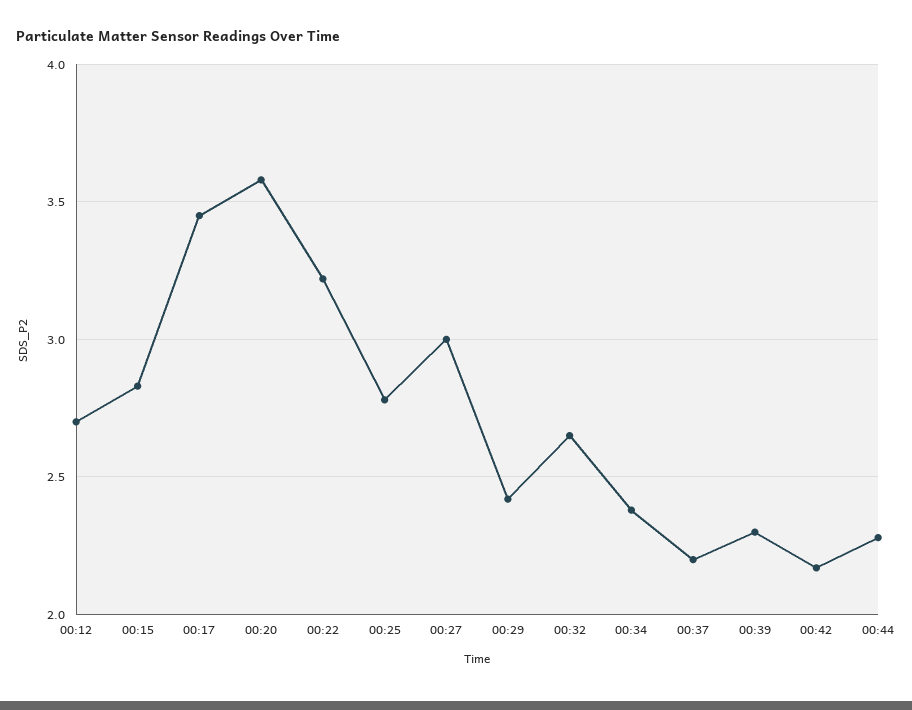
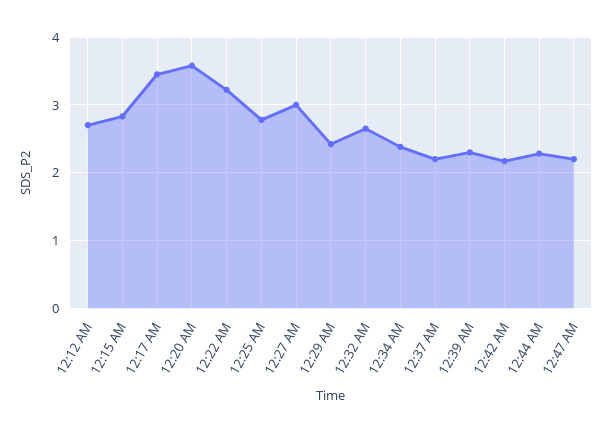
12:47 AM: none -> 2.2

